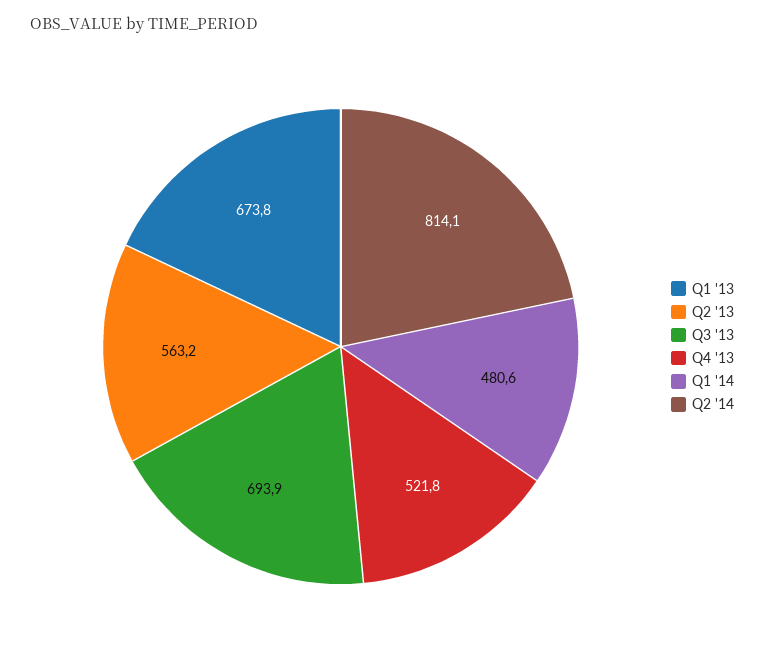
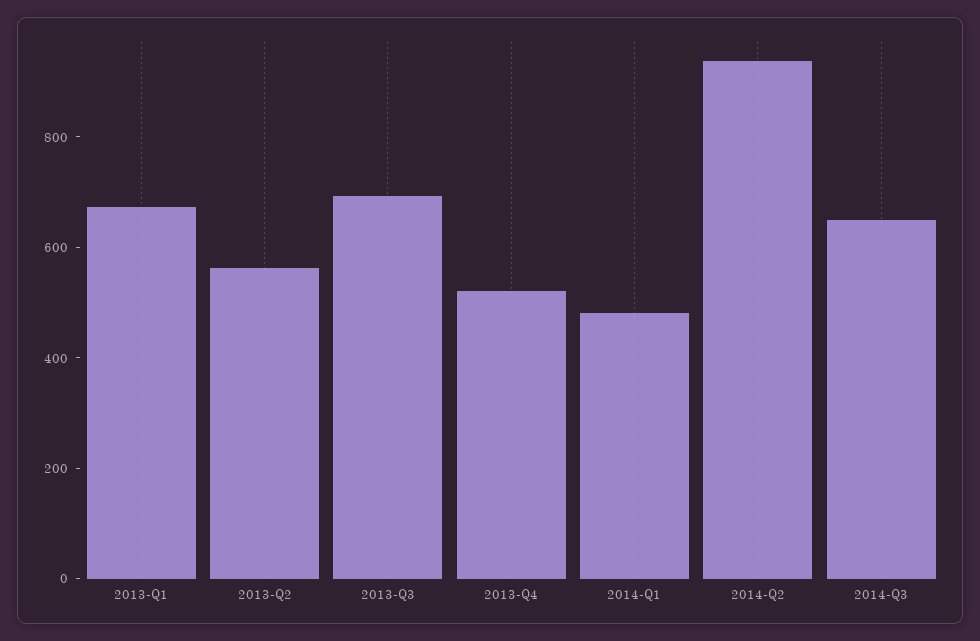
Q2 '14: 814.1 -> 950
2014-Q3: none -> 650

